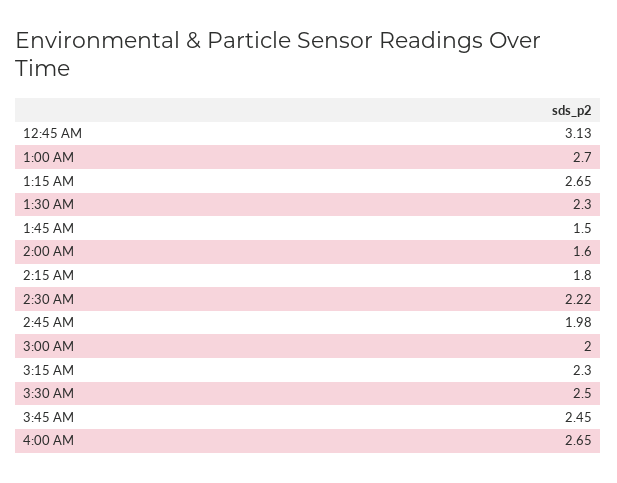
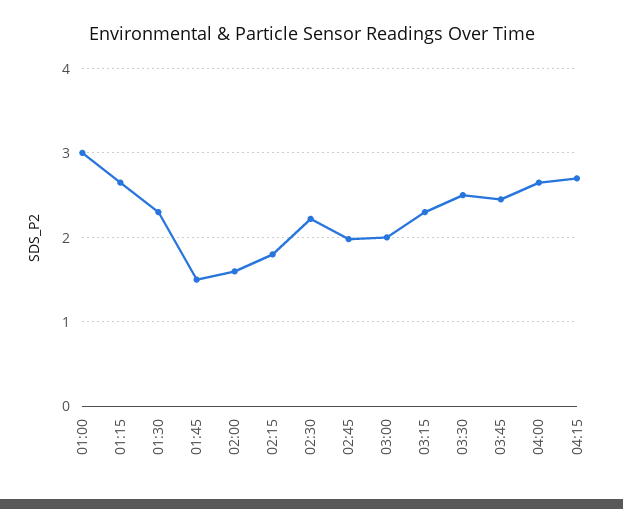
12:45 AM: 3.13 -> none
1:00 AM: 2.7 -> 3
04:15: none -> 2.7

